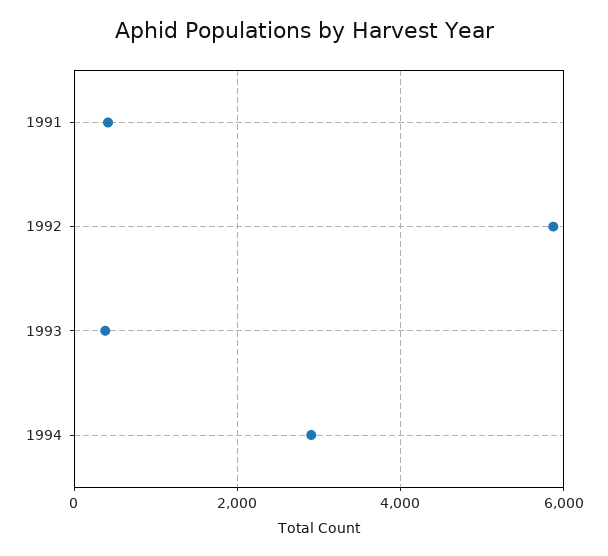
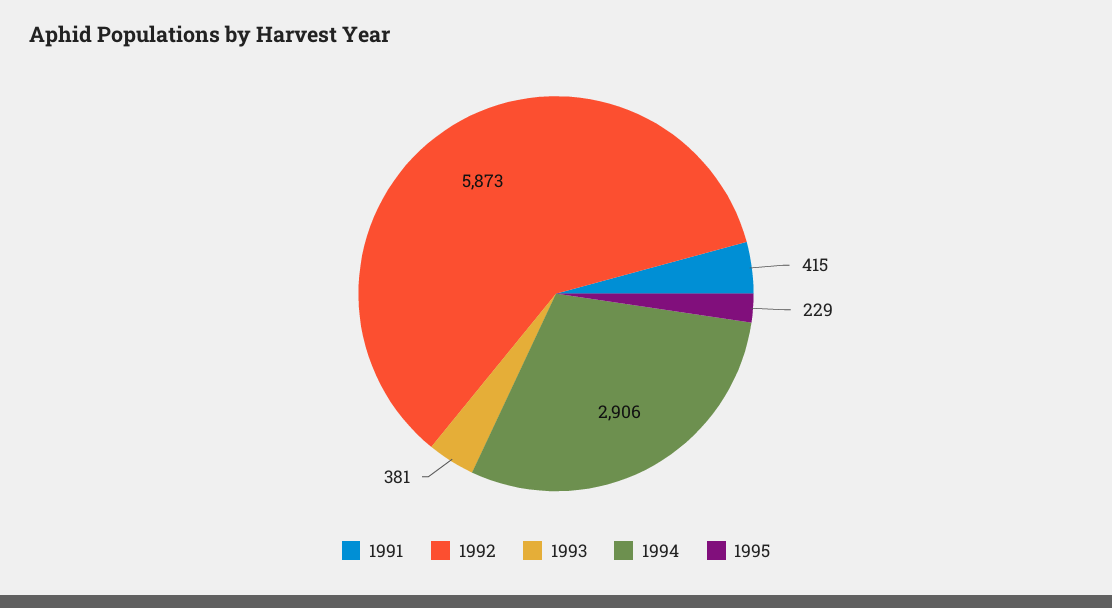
1995: none -> 229

